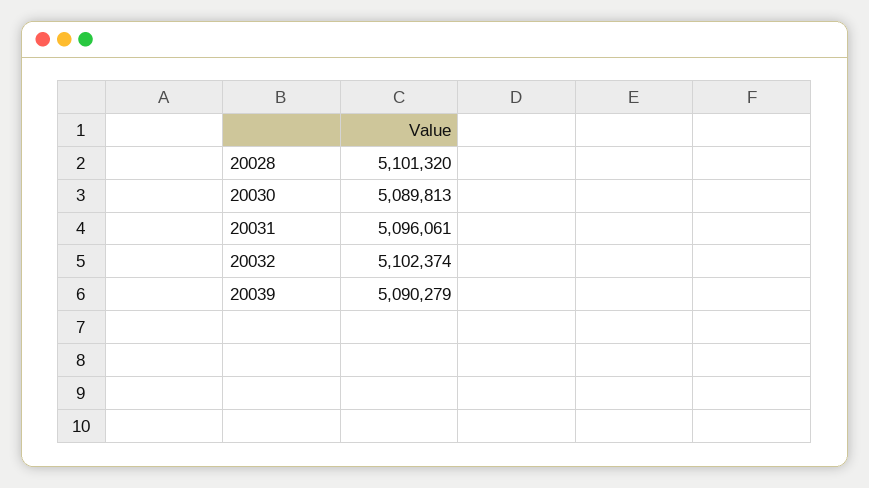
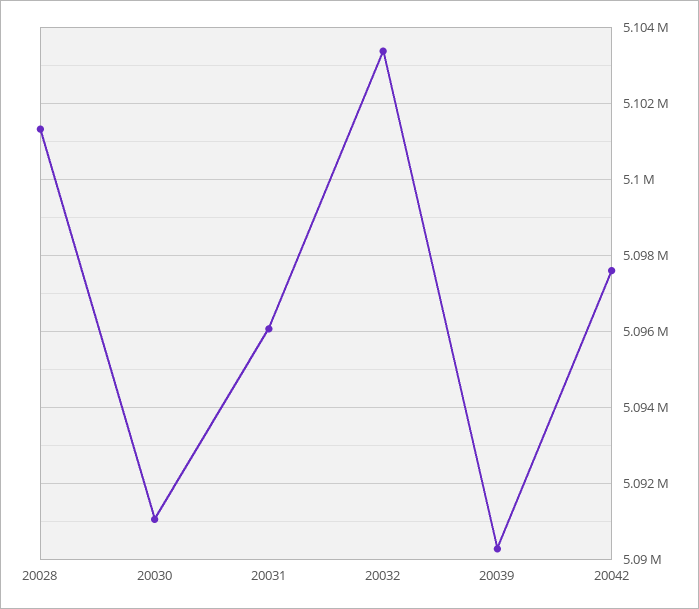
20030: 5089813 -> 5091000
20032: 5102374 -> 5103400
20042: none -> 5097600

